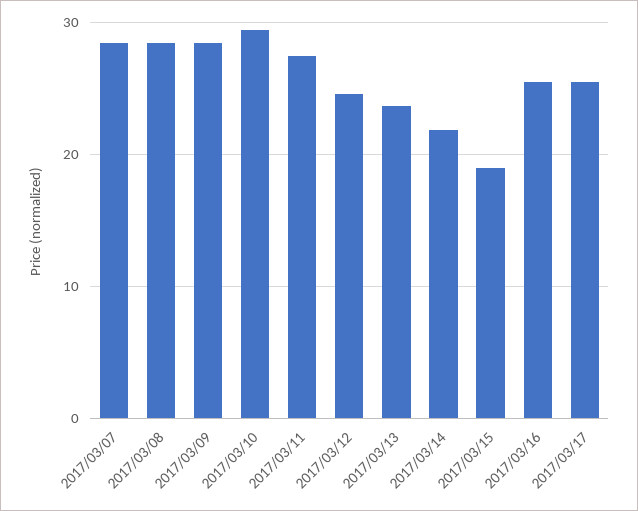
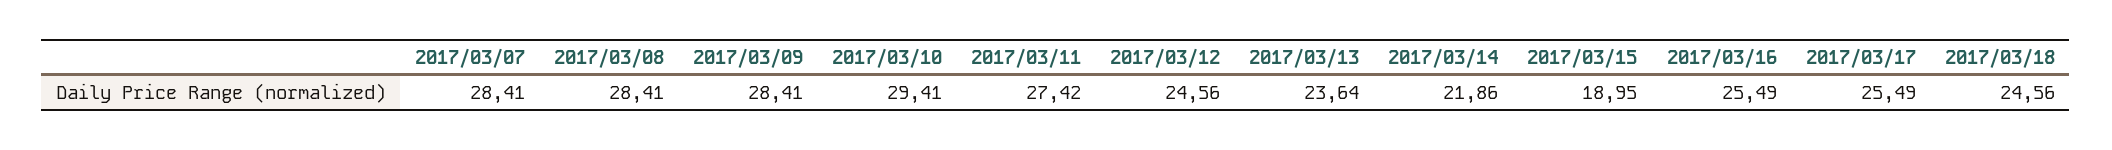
2017/03/18: none -> 24.56

